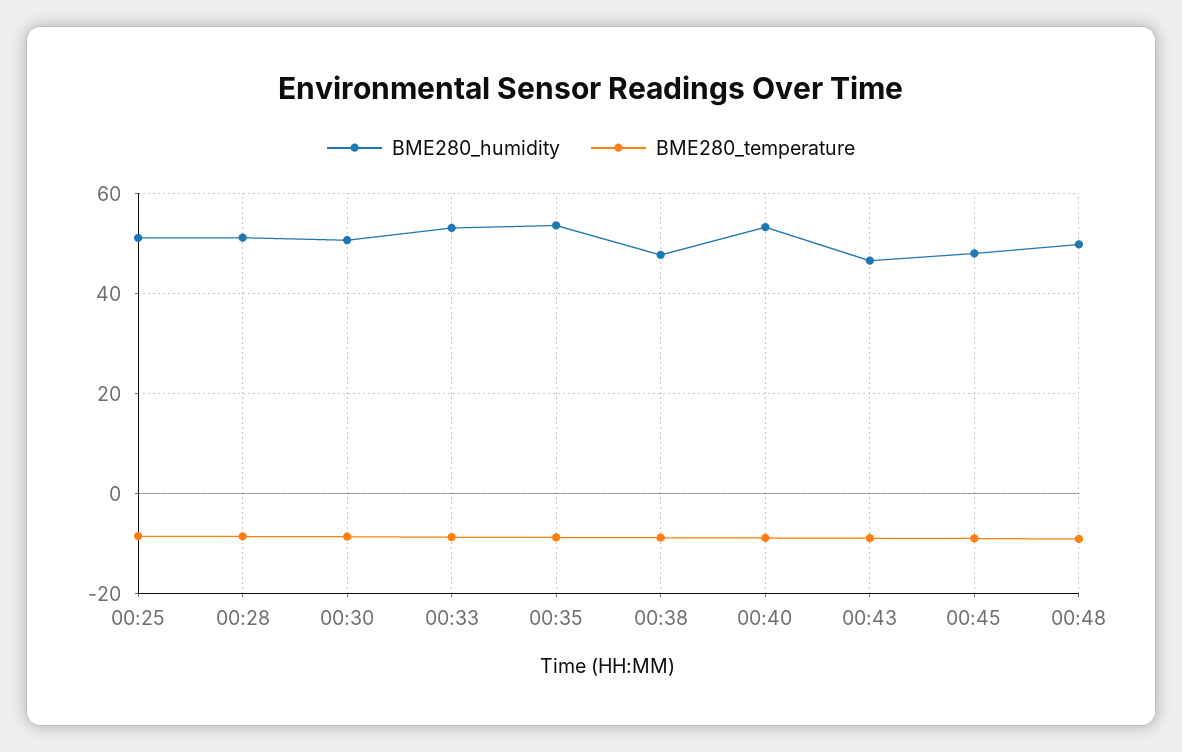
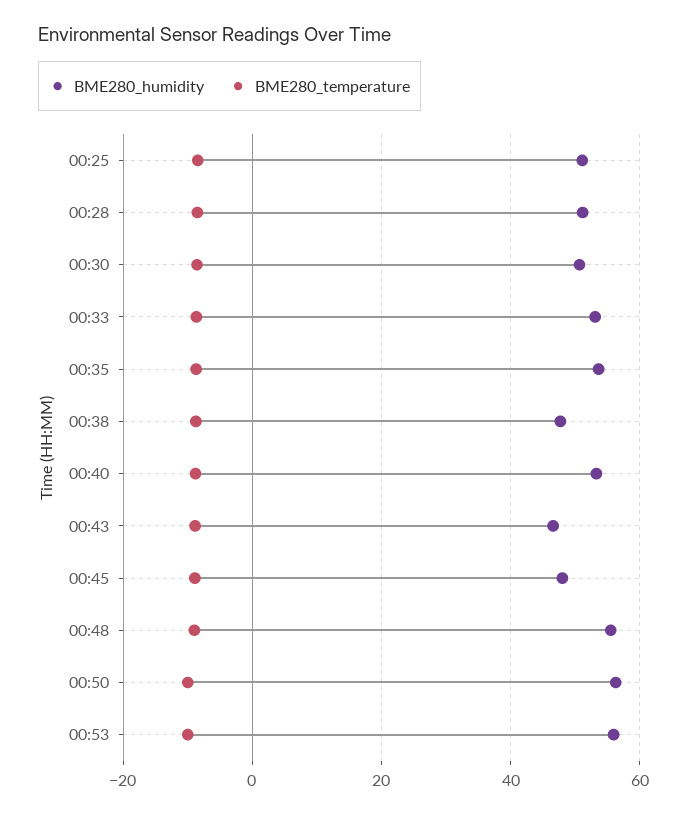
BME280_humidity, 00:48: 50 -> 56
BME280_humidity, 00:50: none -> 56
BME280_temperature, 00:50: none -> -10
BME280_humidity, 00:53: none -> 56
BME280_temperature, 00:53: none -> -10

